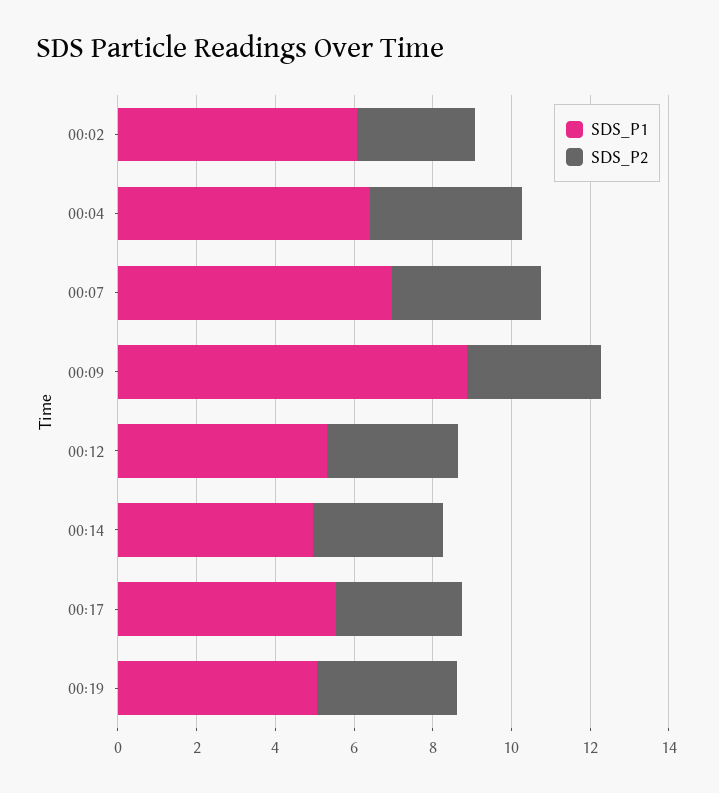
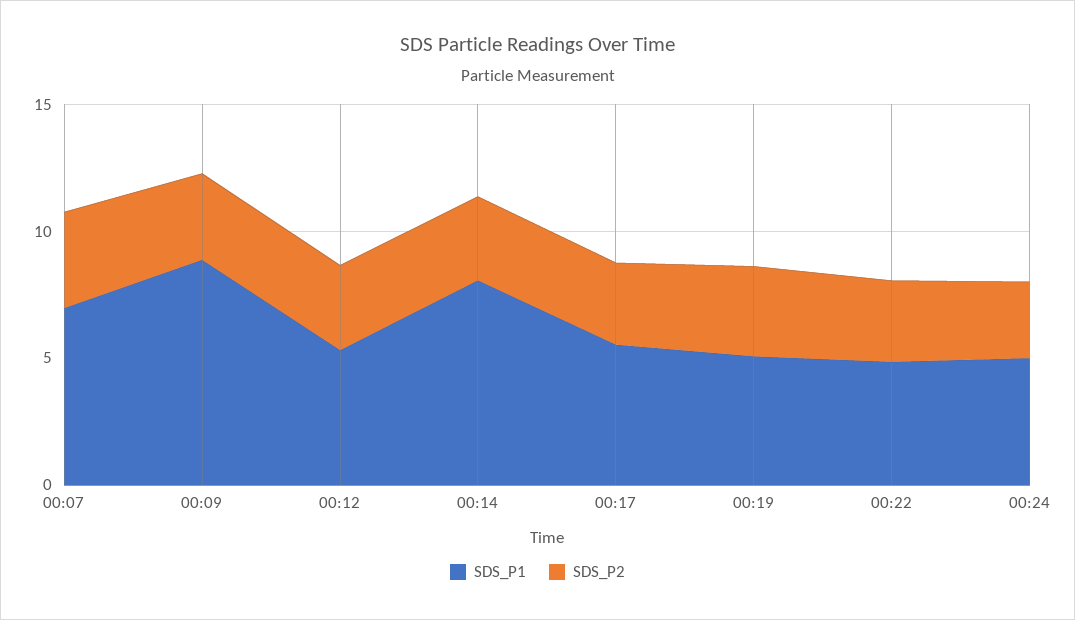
SDS_P1, 00:02: 6 -> none
SDS_P2, 00:02: 3 -> none
SDS_P1, 00:04: 6.5 -> none
SDS_P2, 00:04: 4 -> none
SDS_P1, 00:14: 5 -> 8
SDS_P1, 00:22: none -> 5
SDS_P2, 00:22: none -> 3
SDS_P1, 00:24: none -> 5
SDS_P2, 00:24: none -> 3

